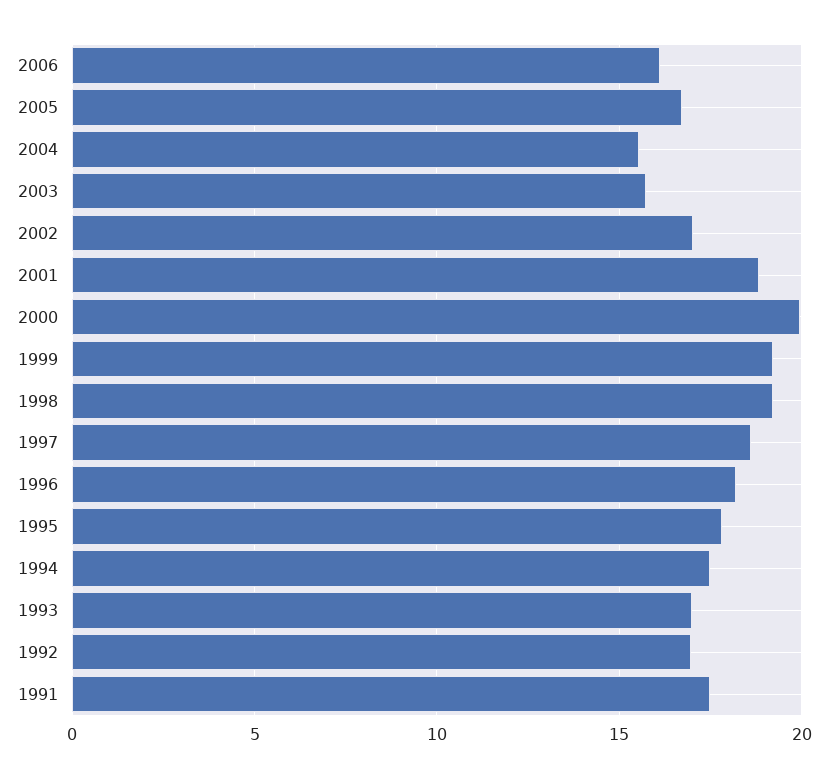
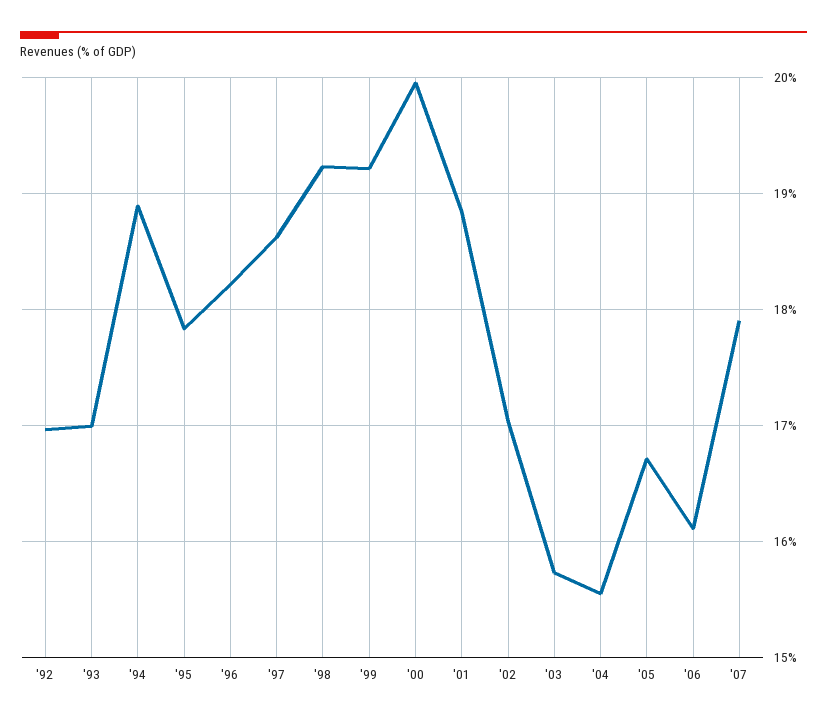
1994: 17.5 -> 18.9
1991: 17.5 -> none
'07: none -> 17.9

